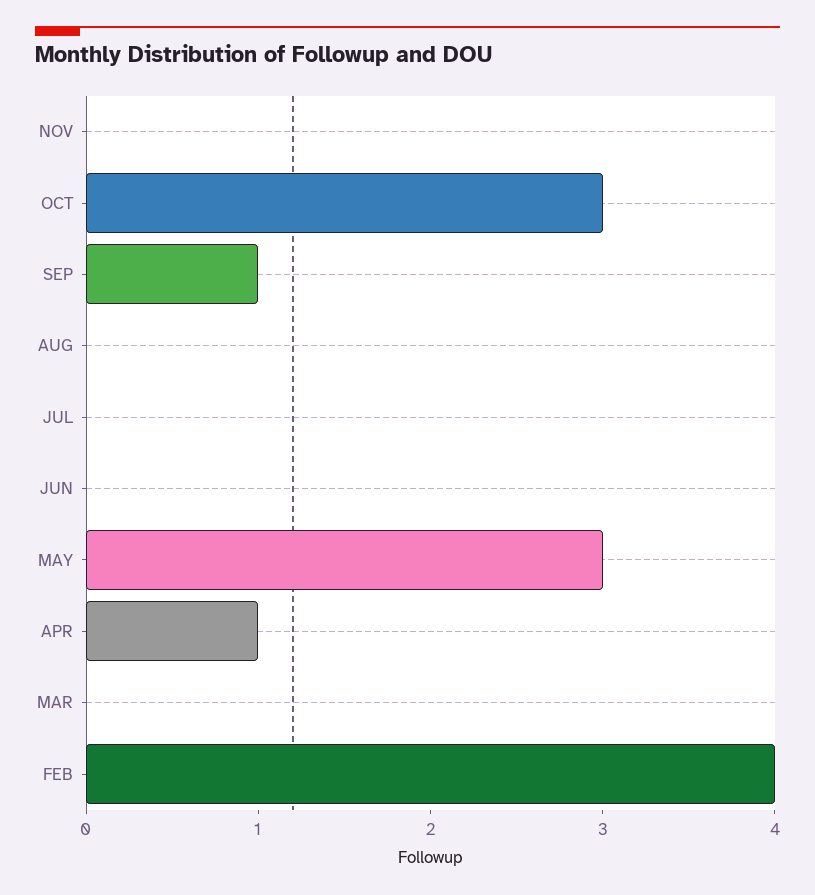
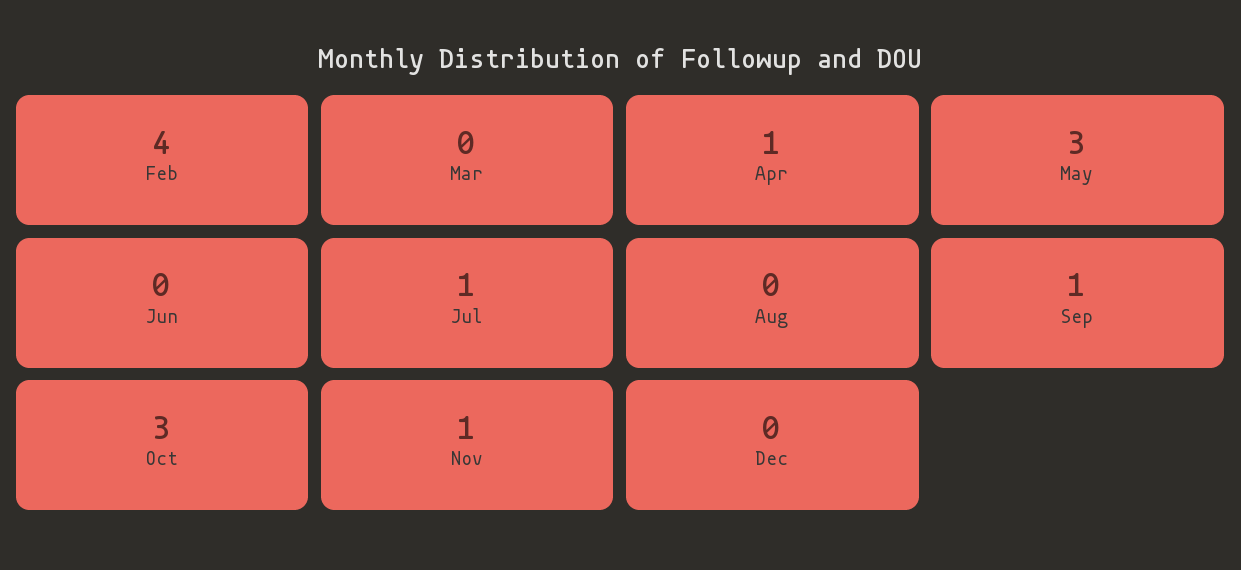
NOV: 0 -> 1
JUL: 0 -> 1
Dec: none -> 0

